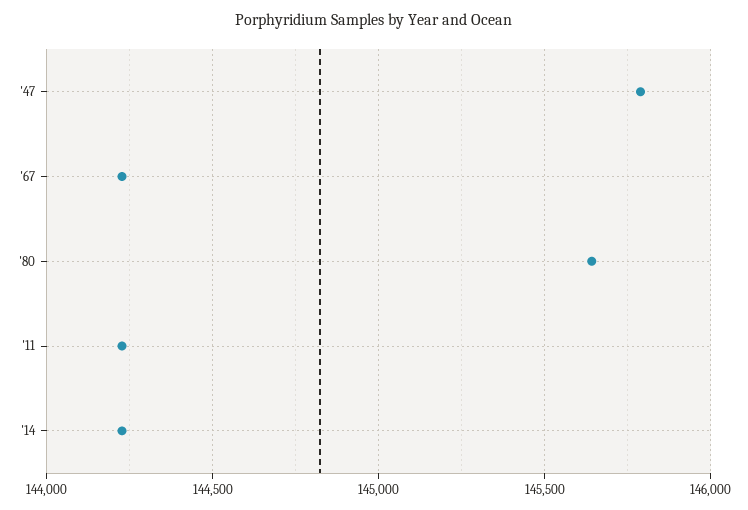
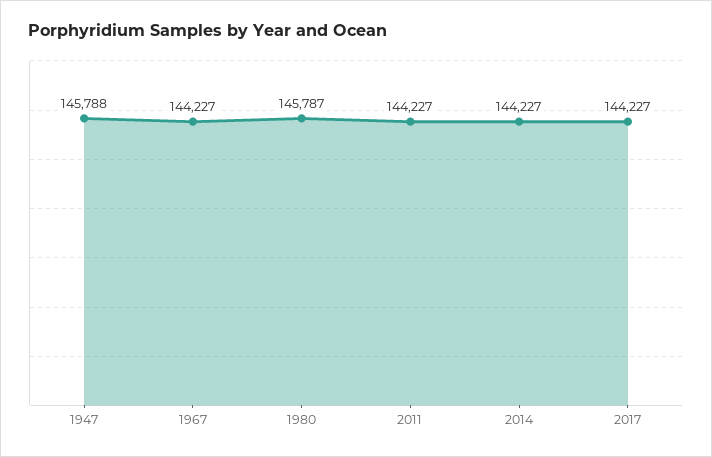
'80: 145650 -> 145787
2017: none -> 144227

